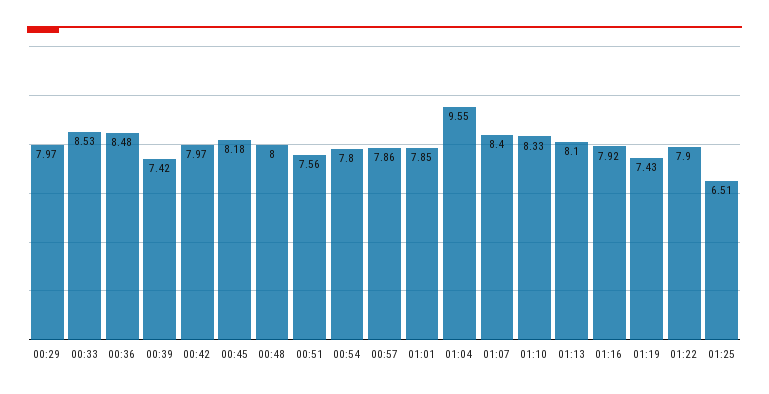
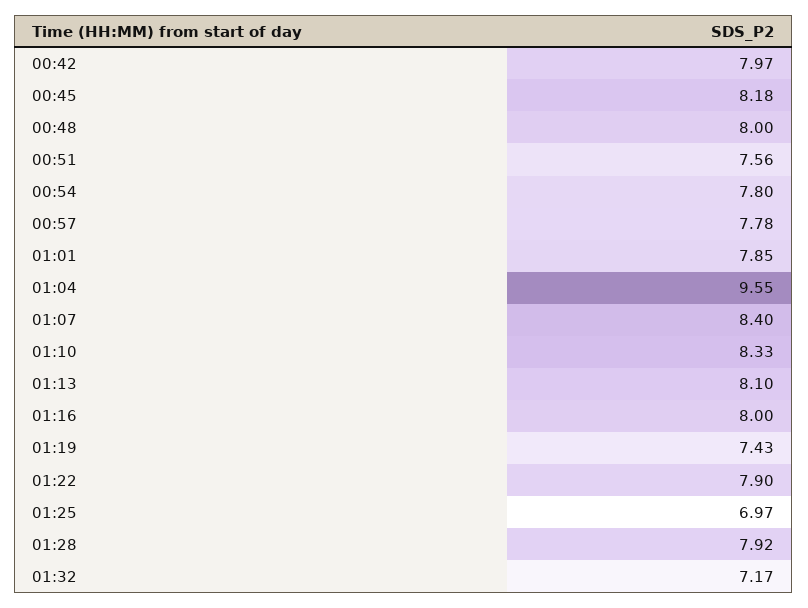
00:29: 7.97 -> none
00:33: 8.53 -> none
00:36: 8.48 -> none
00:39: 7.42 -> none
00:57: 7.86 -> 7.78
01:16: 7.92 -> 8
01:25: 6.51 -> 6.97
01:28: none -> 7.92
01:32: none -> 7.17

